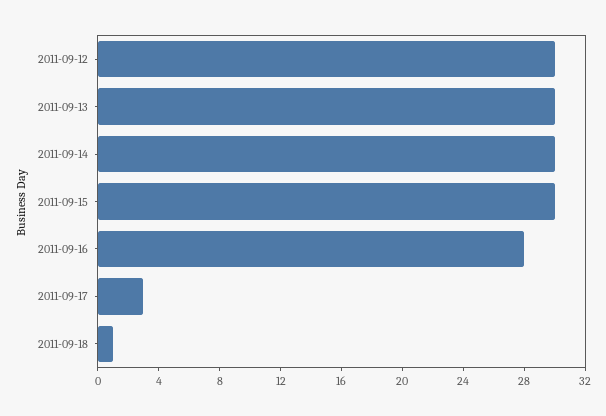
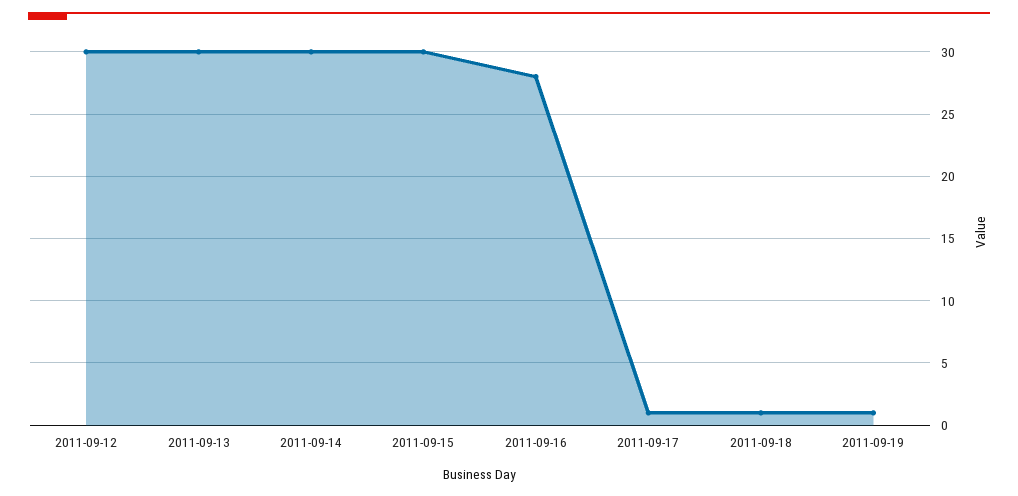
2011-09-17: 3 -> 1
2011-09-19: none -> 1

